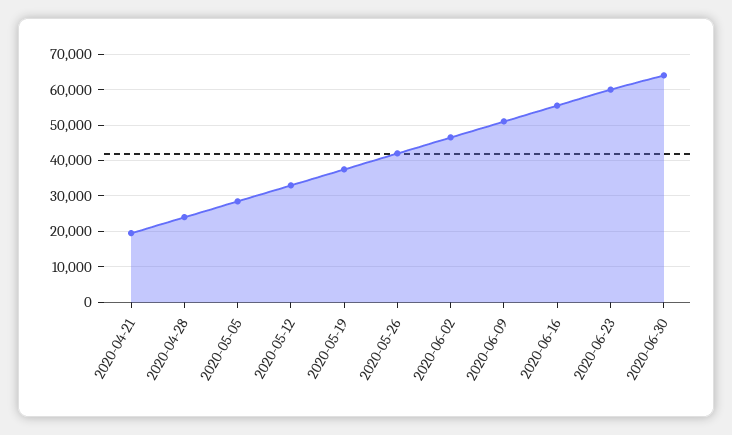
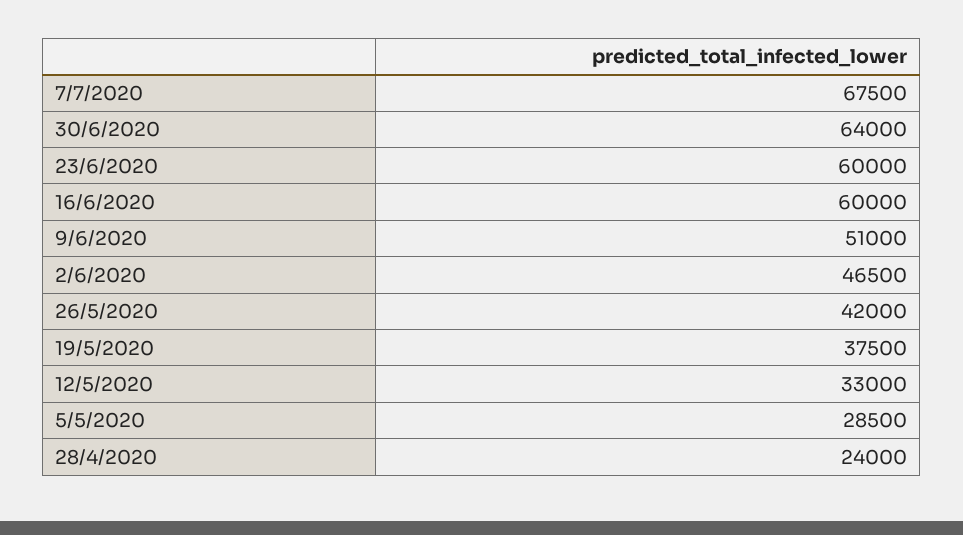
2020-04-21: 20000 -> none
2020-06-16: 56000 -> 60000
7/7/2020: none -> 67500

